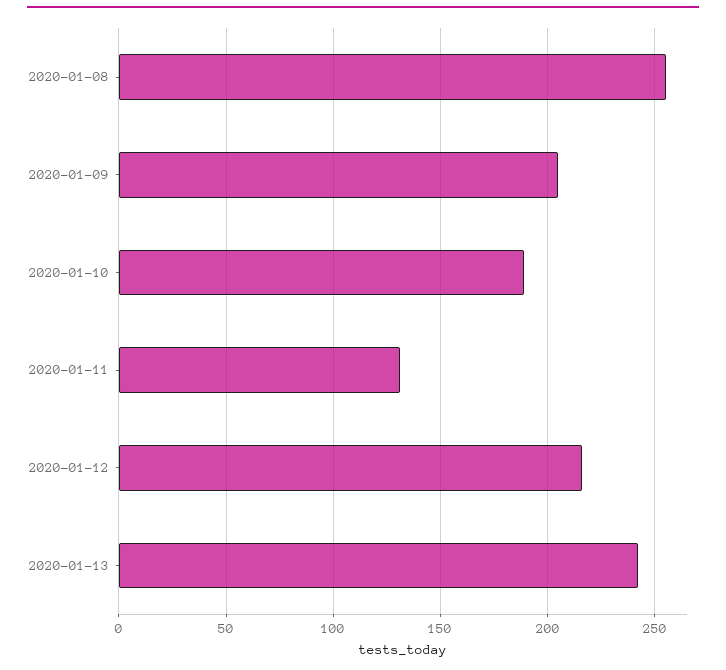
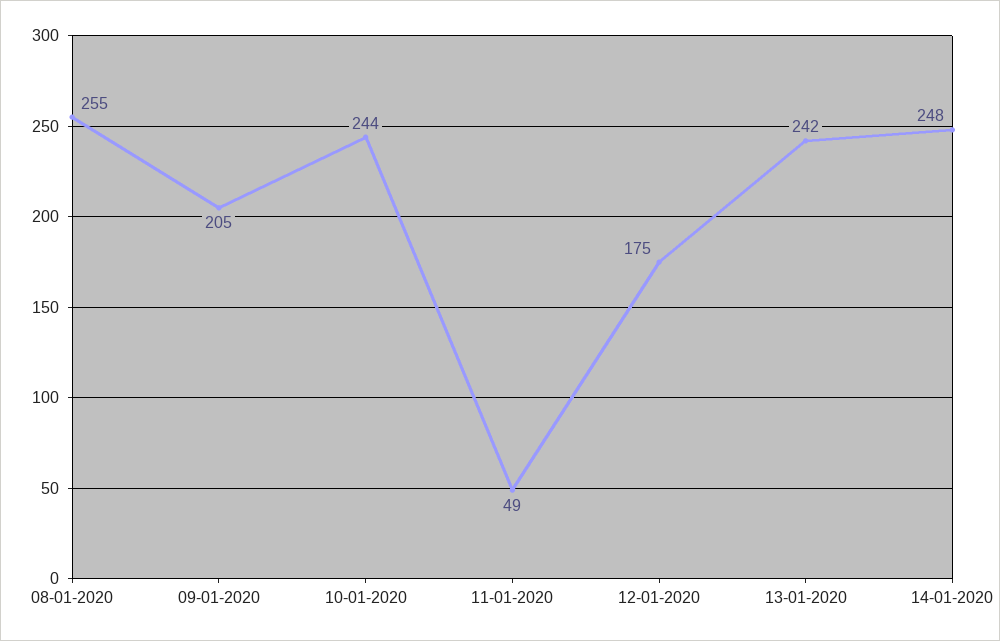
2020-01-10: 190 -> 244
2020-01-11: 130 -> 49
2020-01-12: 215 -> 175
14-01-2020: none -> 248

